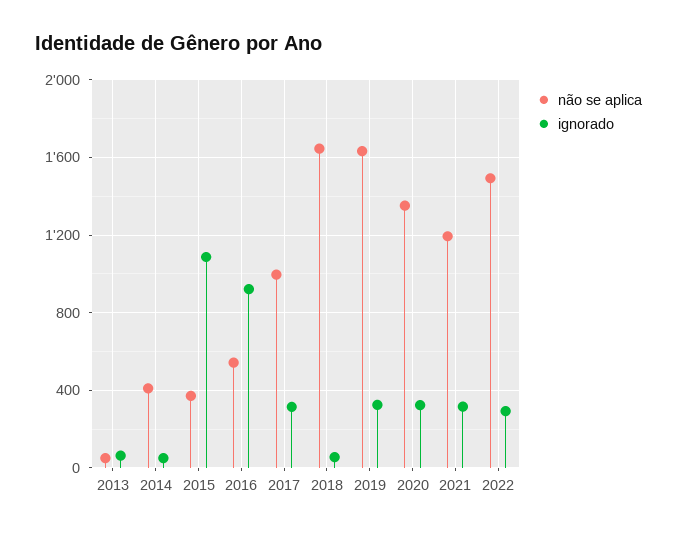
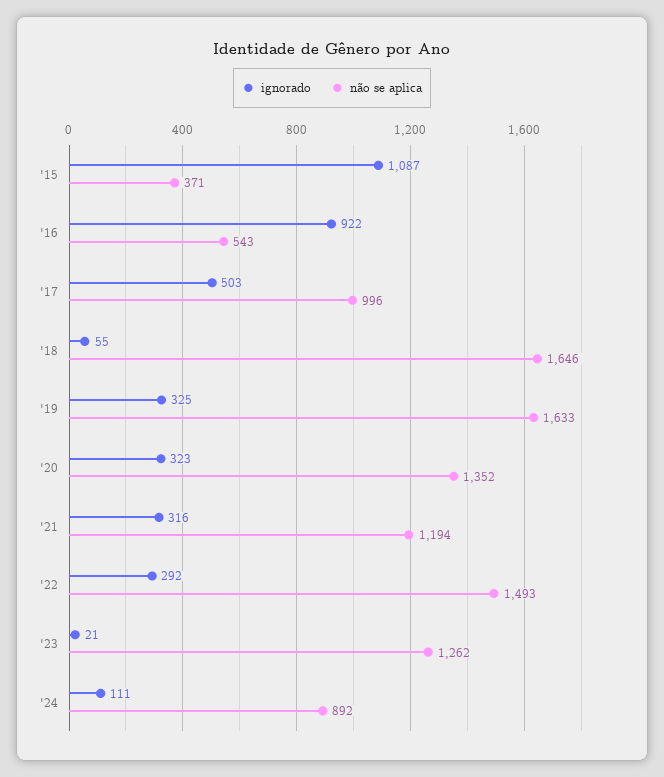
não se aplica, 2013: 50 -> none
ignorado, 2013: 50 -> none
não se aplica, 2014: 400 -> none
ignorado, 2014: 50 -> none
ignorado, 2017: 300 -> 503
ignorado, '23: none -> 21
não se aplica, '23: none -> 1262
ignorado, '24: none -> 111
não se aplica, '24: none -> 892

